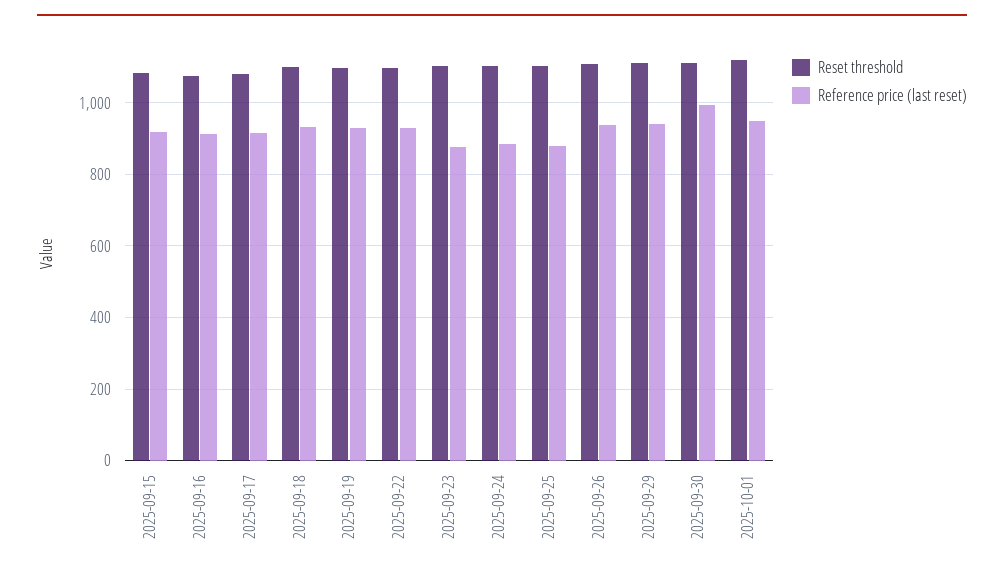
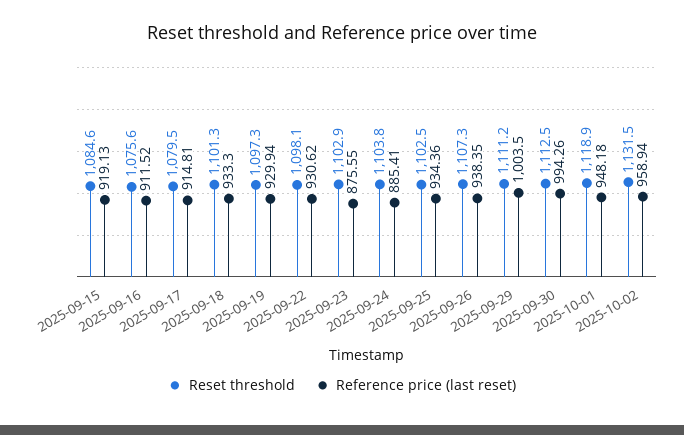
Reference price (last reset), 2025-09-25: 880 -> 934.36
Reference price (last reset), 2025-09-29: 940 -> 1003.5
Reset threshold, 2025-10-02: none -> 1131.5
Reference price (last reset), 2025-10-02: none -> 958.94

